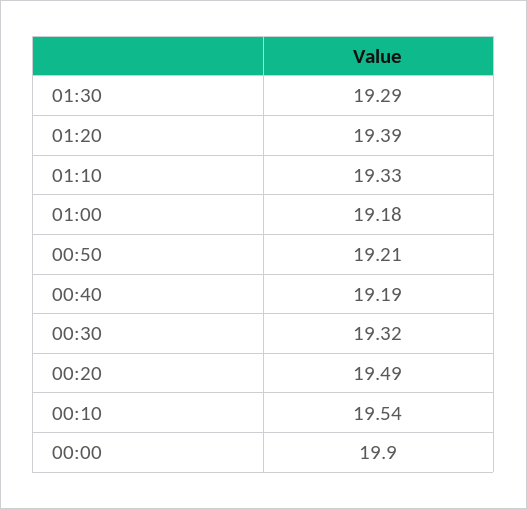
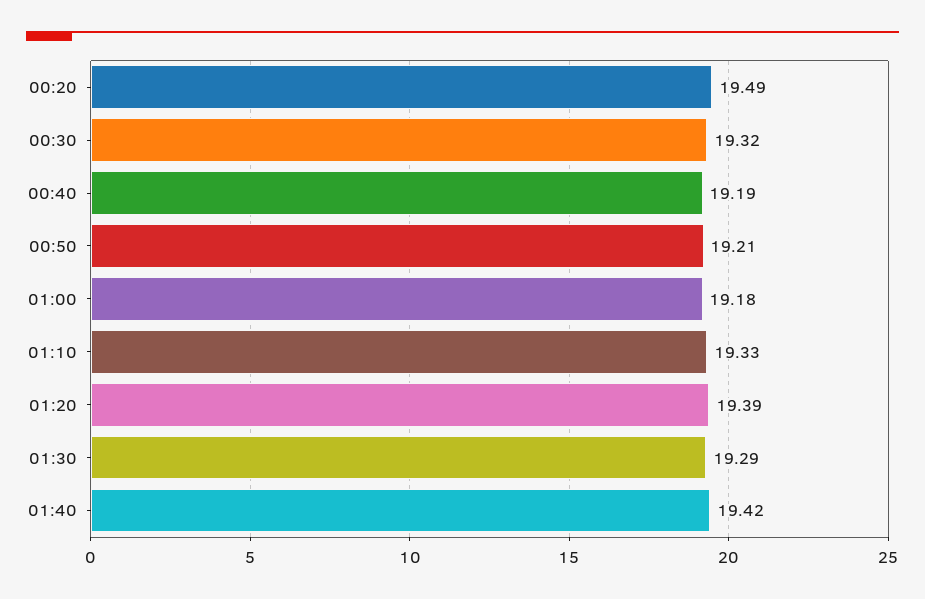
00:10: 19.54 -> none
00:00: 19.9 -> none
01:40: none -> 19.42

